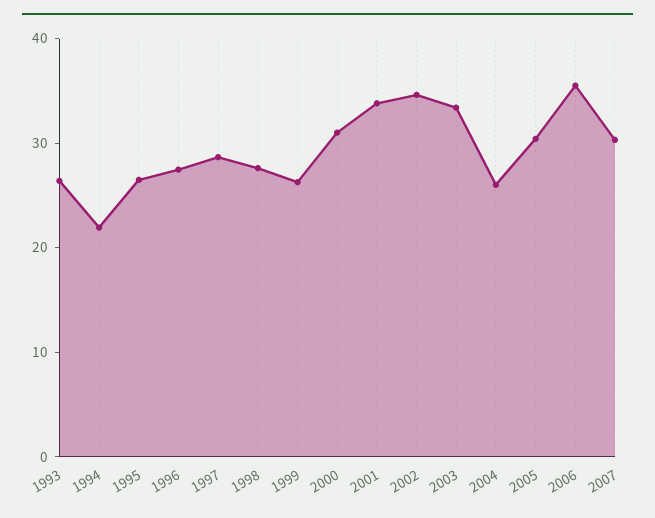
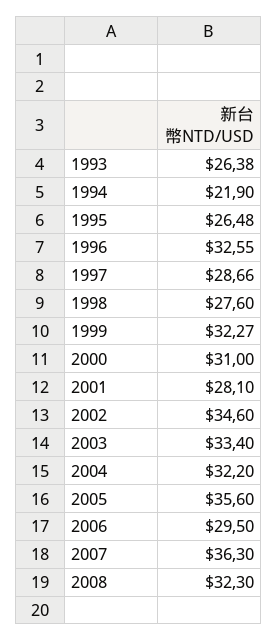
1996: 28 -> 32.55
1999: 26 -> 32.27
2001: 34 -> 28.1
2004: 26 -> 32.2
2005: 30 -> 35.6
2006: 36 -> 29.5
2007: 30 -> 36.3
2008: none -> 32.3

